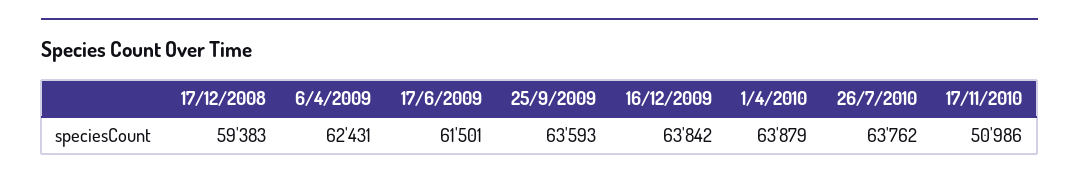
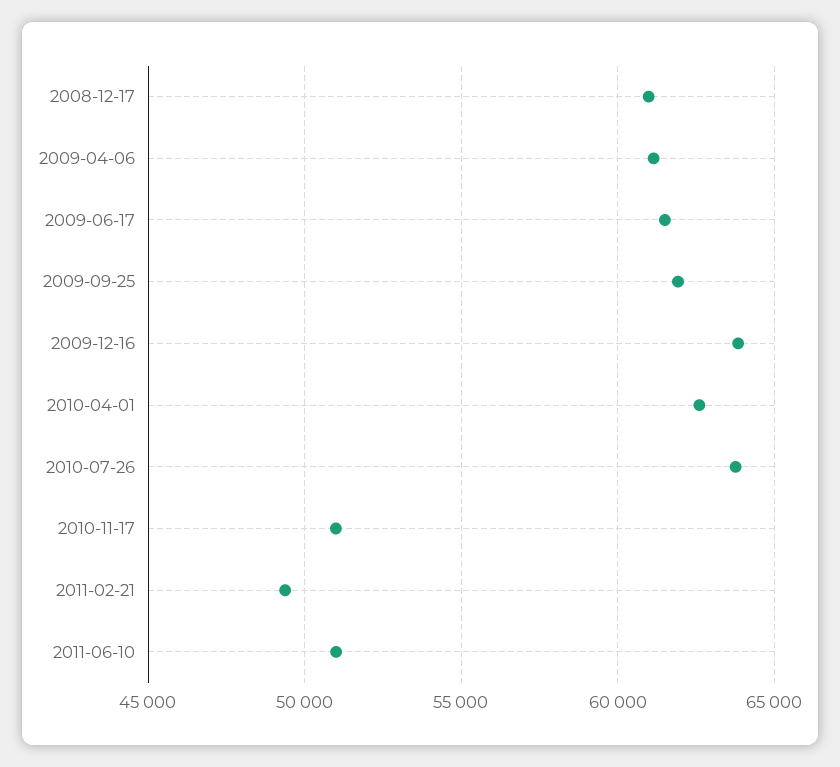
17/12/2008: 59383 -> 61000
6/4/2009: 62431 -> 61000
25/9/2009: 63593 -> 62000
1/4/2010: 63879 -> 62500
2011-02-21: none -> 49500
2011-06-10: none -> 51000

